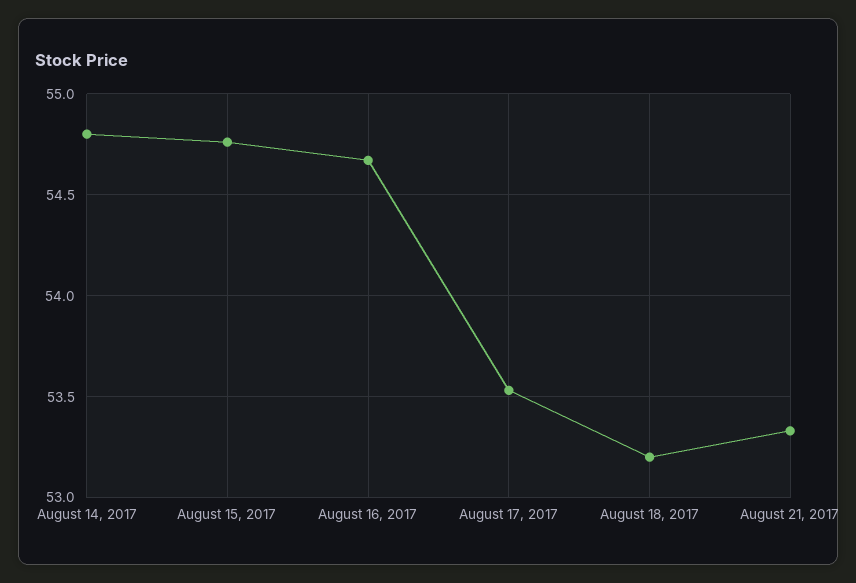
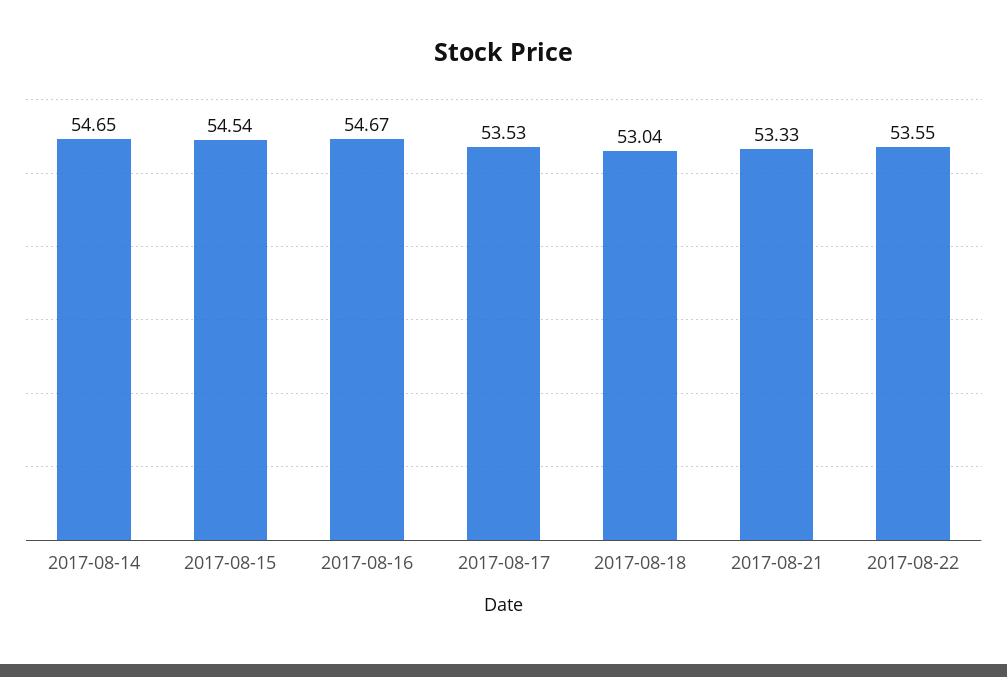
August 14, 2017: 54.8 -> 54.65
August 15, 2017: 54.75 -> 54.54
August 18, 2017: 53.2 -> 53.04
2017-08-22: none -> 53.55

